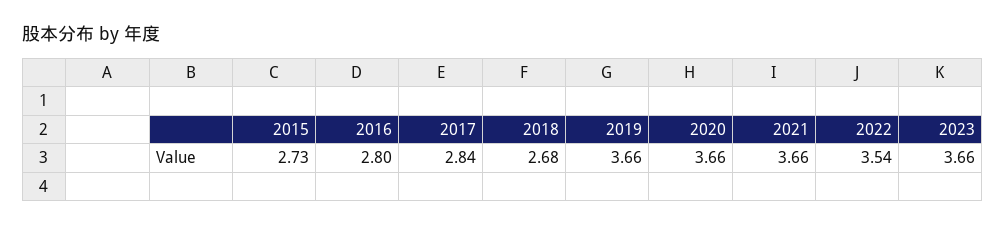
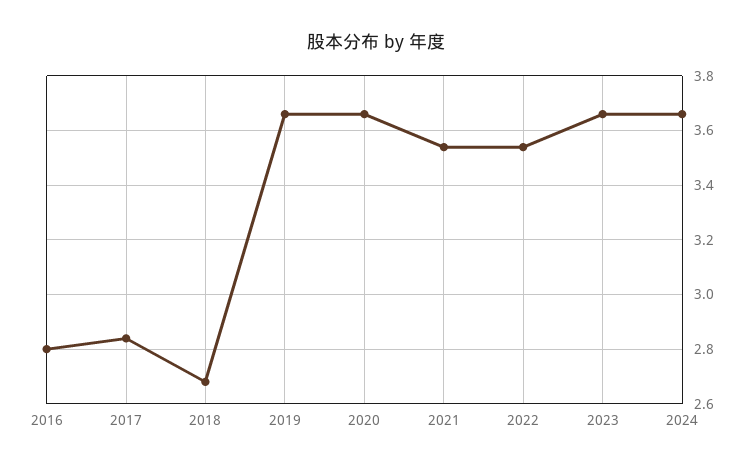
2015: 2.73 -> none
2021: 3.66 -> 3.55
2024: none -> 3.65

